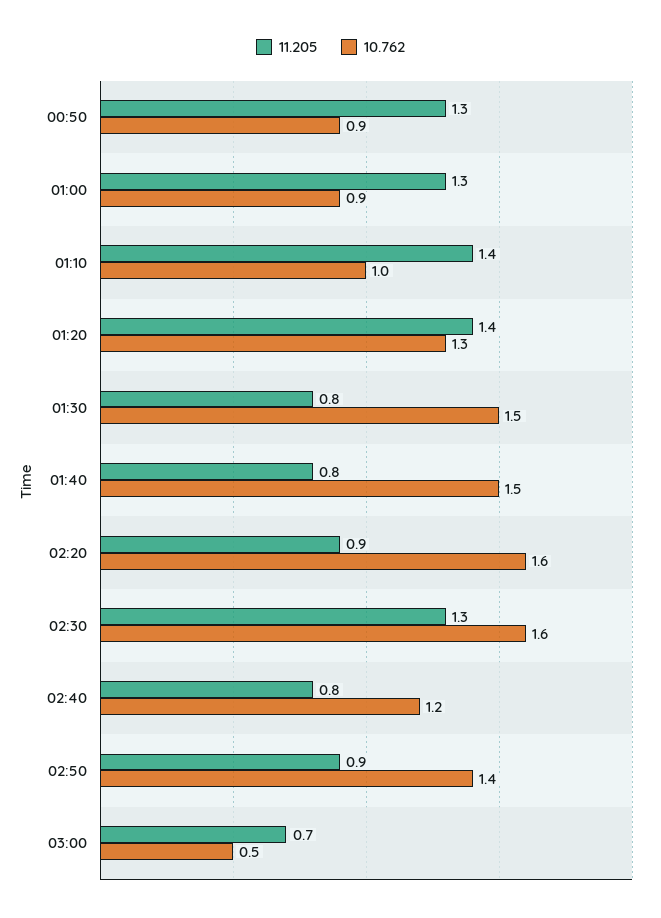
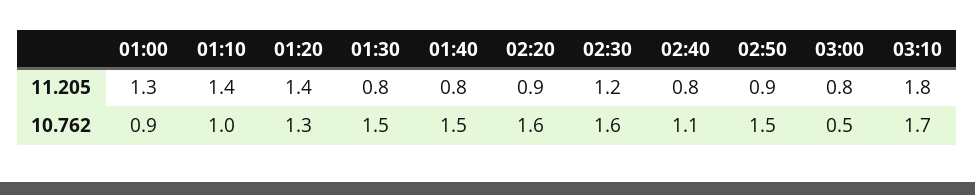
11.205, 00:50: 1.3 -> none
10.762, 00:50: 0.9 -> none
11.205, 02:30: 1.3 -> 1.2
10.762, 02:40: 1.2 -> 1.1
10.762, 02:50: 1.4 -> 1.5
11.205, 03:00: 0.7 -> 0.8
11.205, 03:10: none -> 1.8
10.762, 03:10: none -> 1.7

